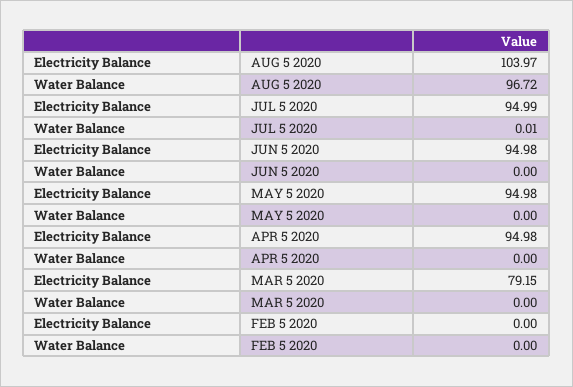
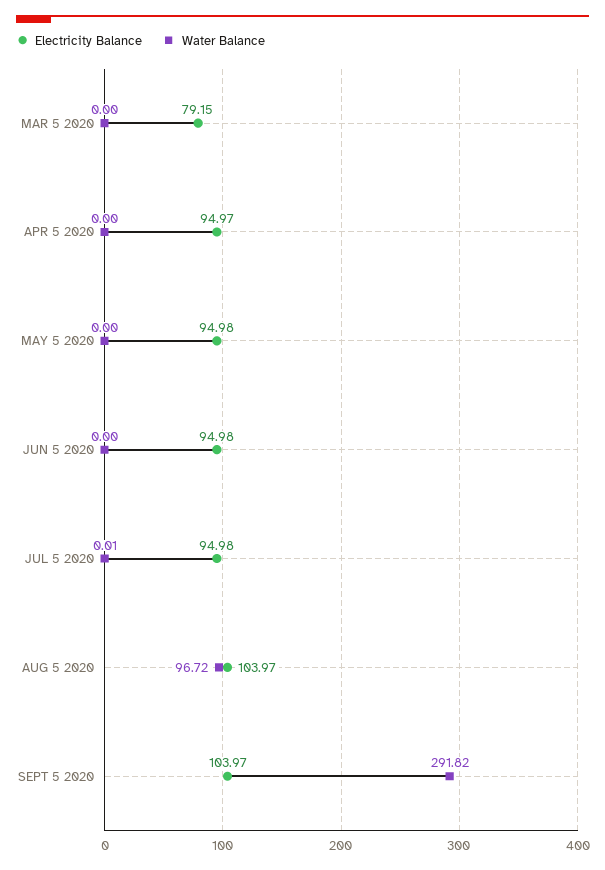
Electricity Balance, JUL 5 2020: 94.99 -> 94.98
Electricity Balance, APR 5 2020: 94.98 -> 94.97
Electricity Balance, FEB 5 2020: 0 -> none
Water Balance, FEB 5 2020: 0 -> none
Electricity Balance, SEPT 5 2020: none -> 103.97
Water Balance, SEPT 5 2020: none -> 291.82

